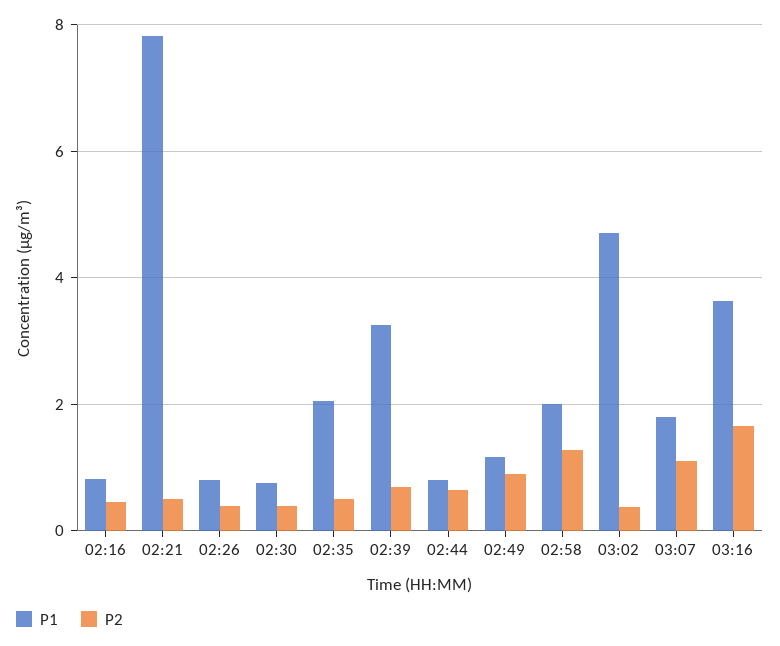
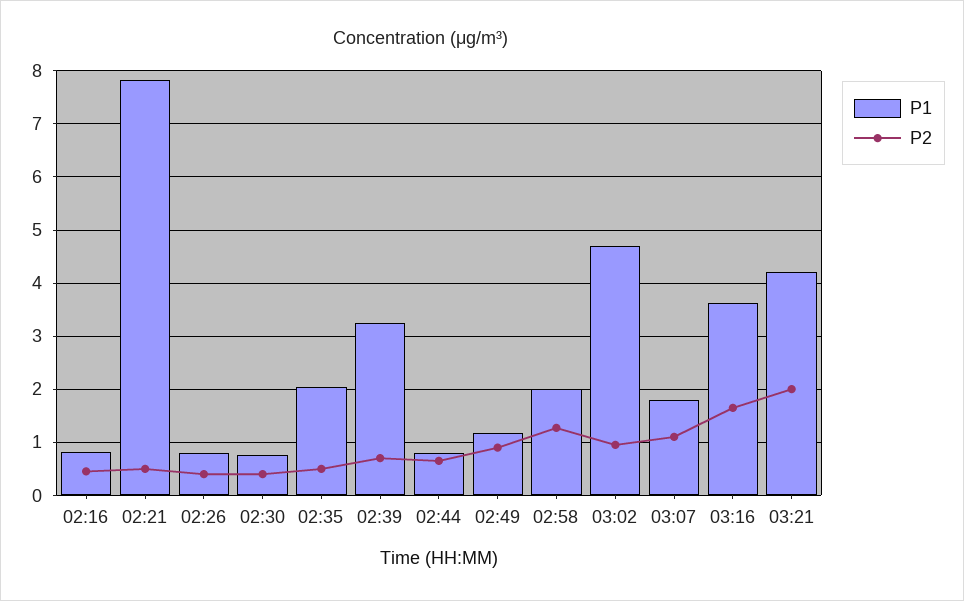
P2, 03:02: 0.4 -> 1
P1, 03:21: none -> 4.2
P2, 03:21: none -> 2

